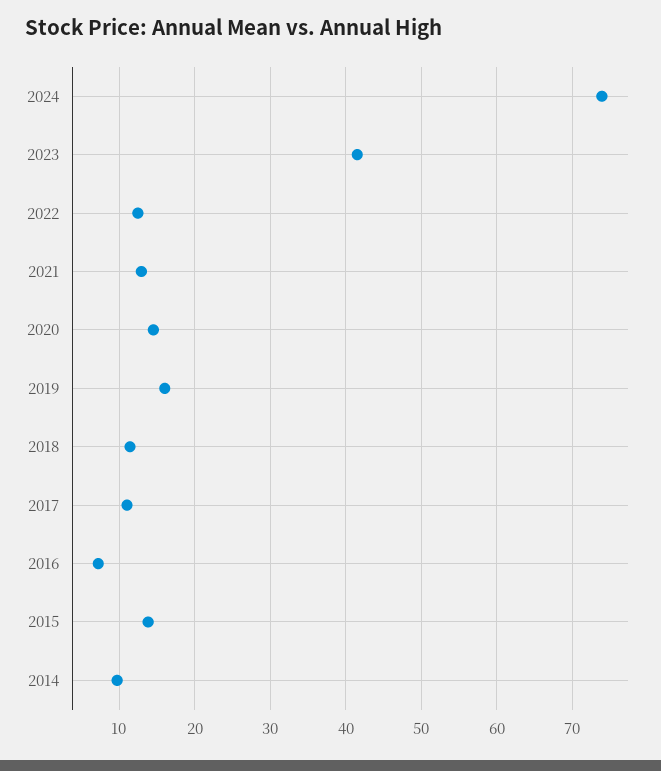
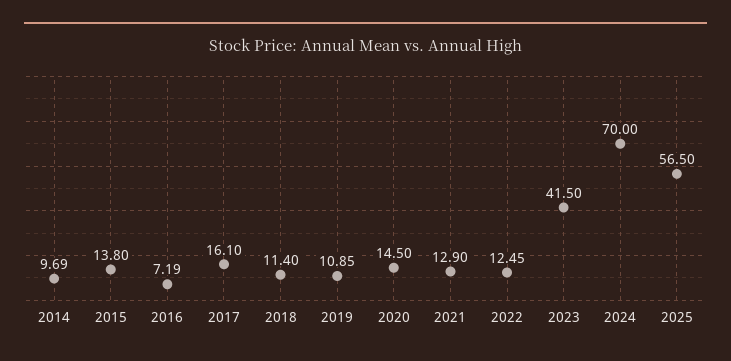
2024: 74 -> 70
2019: 16 -> 10.85
2017: 11 -> 16.1
2025: none -> 56.5

